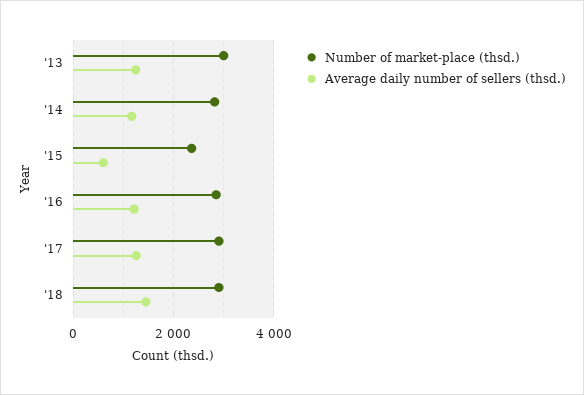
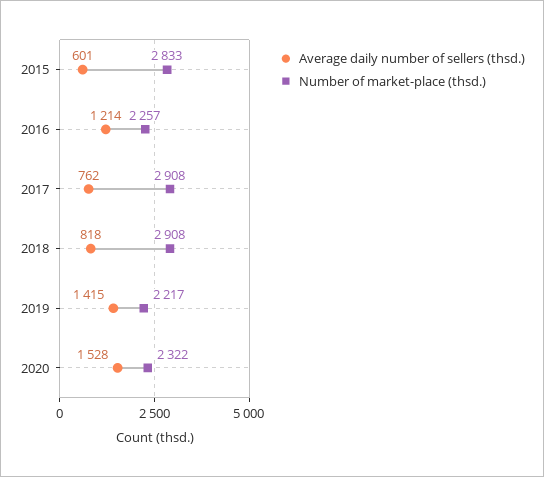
Number of market-place (thsd.), '13: 3000 -> none
Average daily number of sellers (thsd.), '13: 1200 -> none
Number of market-place (thsd.), '14: 2800 -> none
Average daily number of sellers (thsd.), '14: 1200 -> none
Number of market-place (thsd.), '15: 2400 -> 2833
Number of market-place (thsd.), '16: 2800 -> 2257
Average daily number of sellers (thsd.), '17: 1200 -> 762
Average daily number of sellers (thsd.), '18: 1400 -> 818
Average daily number of sellers (thsd.), 2019: none -> 1415
Number of market-place (thsd.), 2019: none -> 2217
Average daily number of sellers (thsd.), 2020: none -> 1528
Number of market-place (thsd.), 2020: none -> 2322

